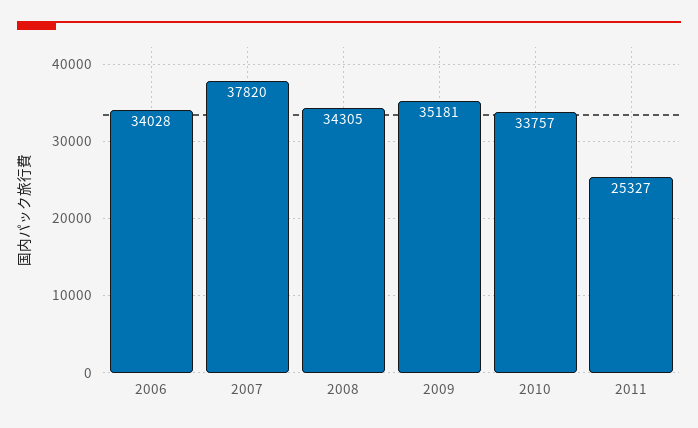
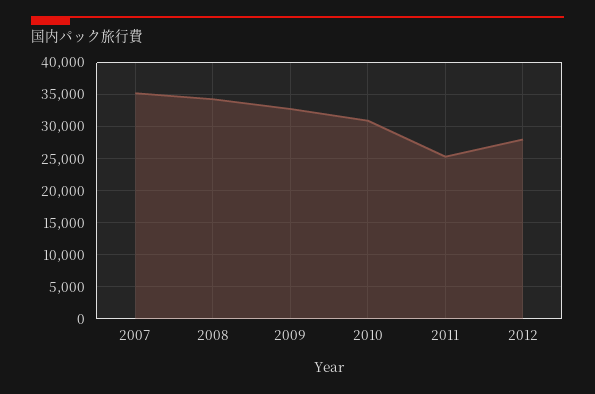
2006: 34028 -> none
2007: 37820 -> 35000
2009: 35181 -> 33000
2010: 33757 -> 31000
2012: none -> 28000

